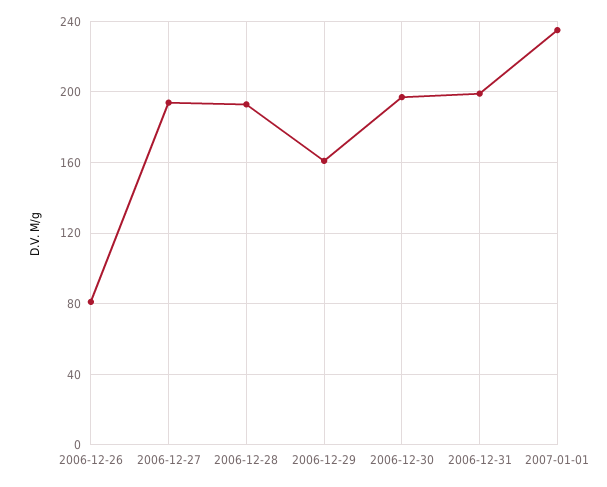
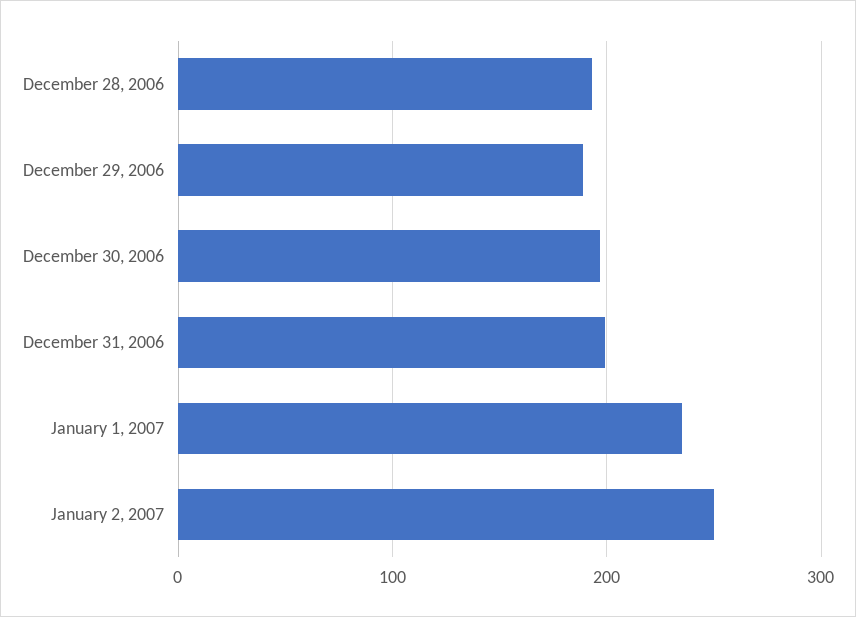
2006-12-26: 80 -> none
2006-12-27: 195 -> none
2006-12-29: 160 -> 190
January 2, 2007: none -> 250

